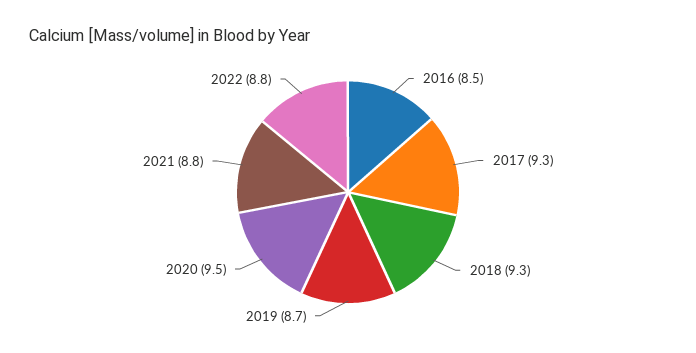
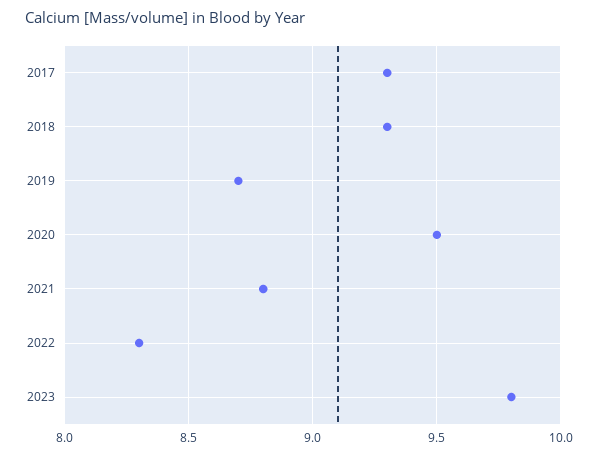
2016: 8.5 -> none
2022: 8.8 -> 8.3
2023: none -> 9.8

